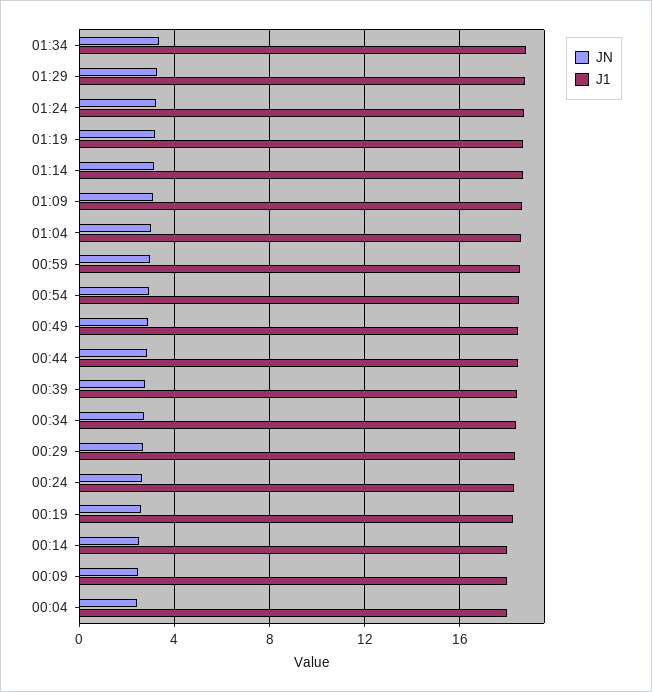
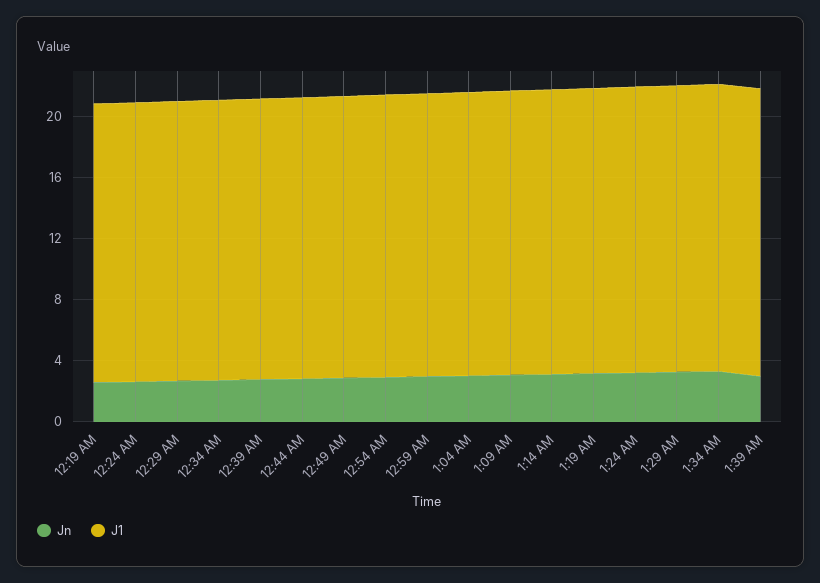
JN, 00:14: 2.5 -> none
J1, 00:14: 18 -> none
JN, 00:09: 2.5 -> none
J1, 00:09: 18 -> none
JN, 00:04: 2.5 -> none
J1, 00:04: 18 -> none
JN, 1:39 AM: none -> 3
J1, 1:39 AM: none -> 19

